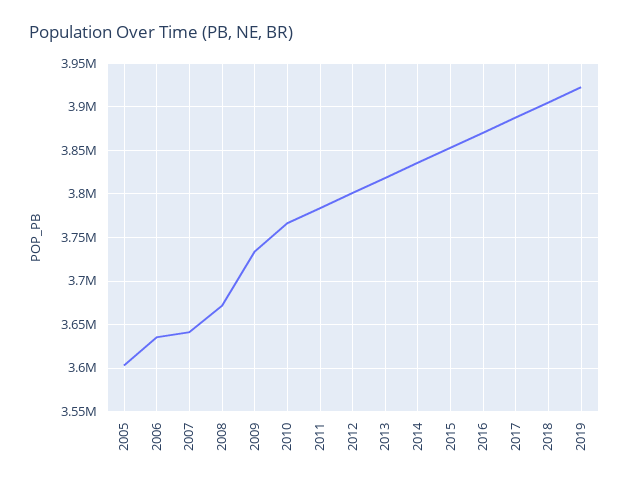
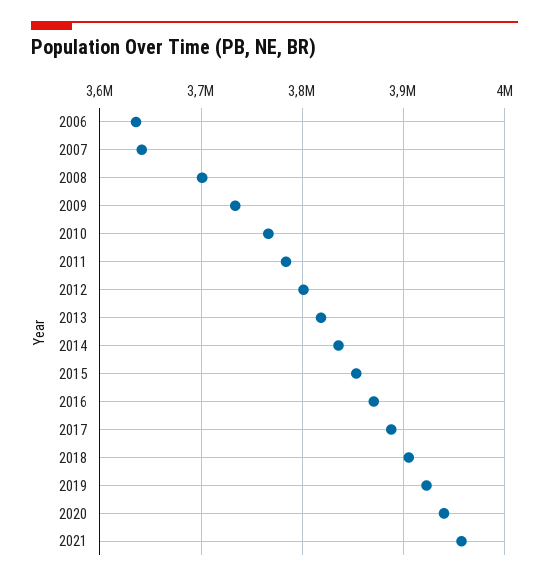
2005: 3600000 -> none
2008: 3670000 -> 3700000
2020: none -> 3940000
2021: none -> 3960000

